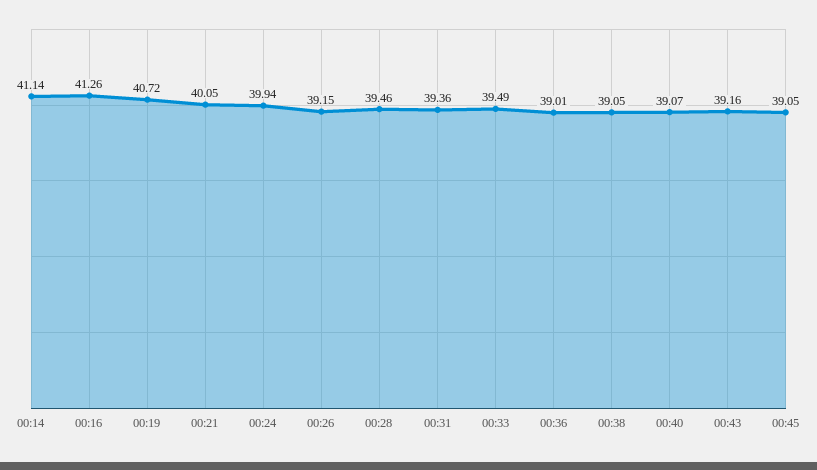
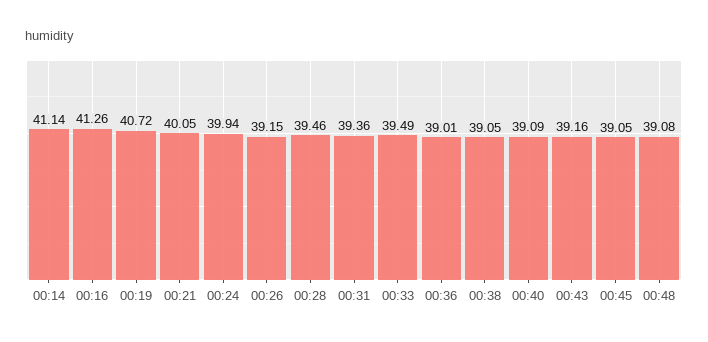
00:40: 39.07 -> 39.09
00:48: none -> 39.08

